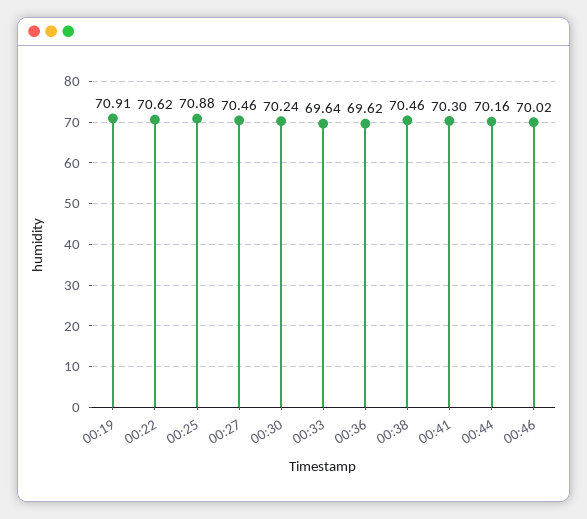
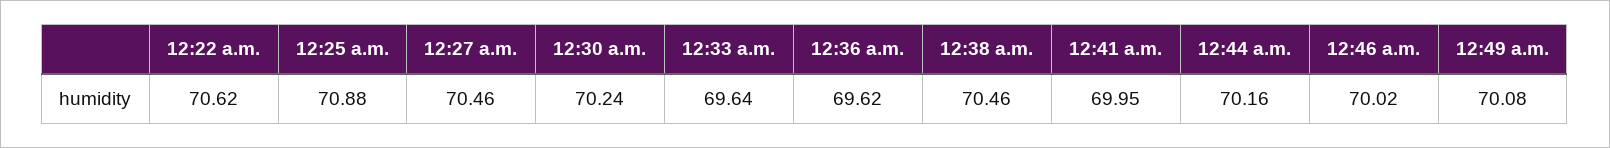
00:19: 70.91 -> none
00:41: 70.3 -> 69.95
12:49 a.m.: none -> 70.08

